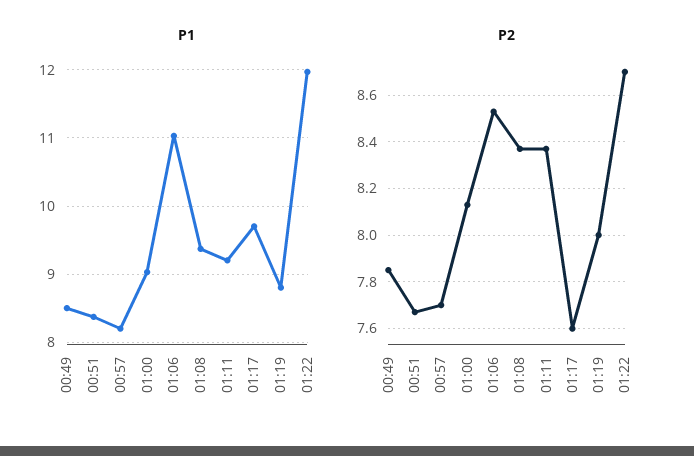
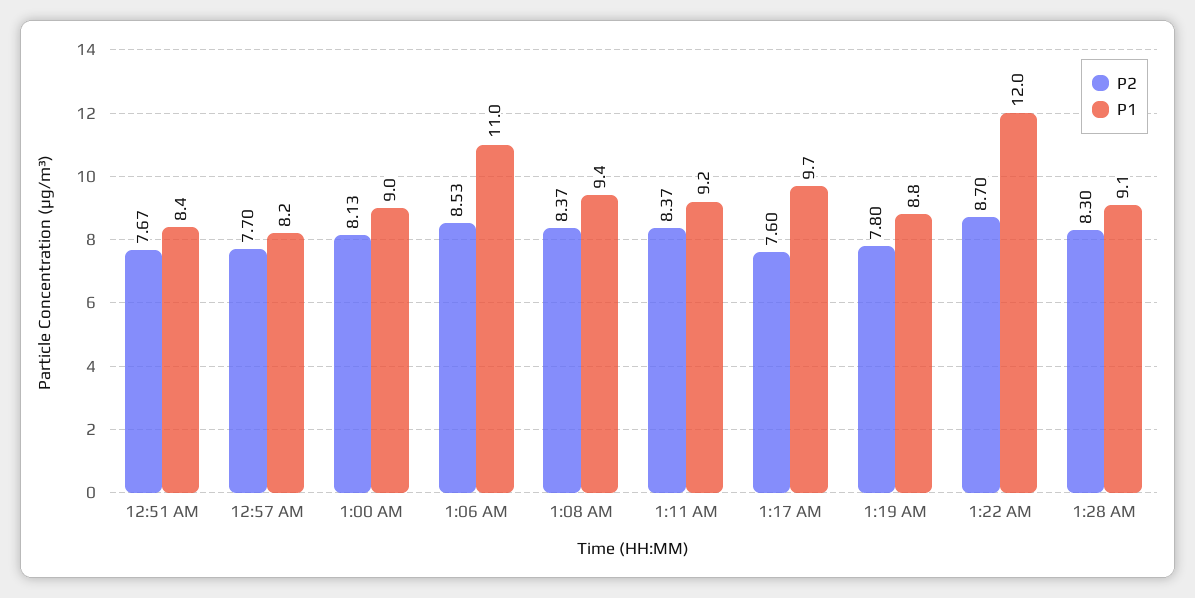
P1, 00:49: 8.5 -> none
P2, 00:49: 7.85 -> none
P2, 01:19: 8 -> 7.8
P2, 1:28 AM: none -> 8.3
P1, 1:28 AM: none -> 9.1

